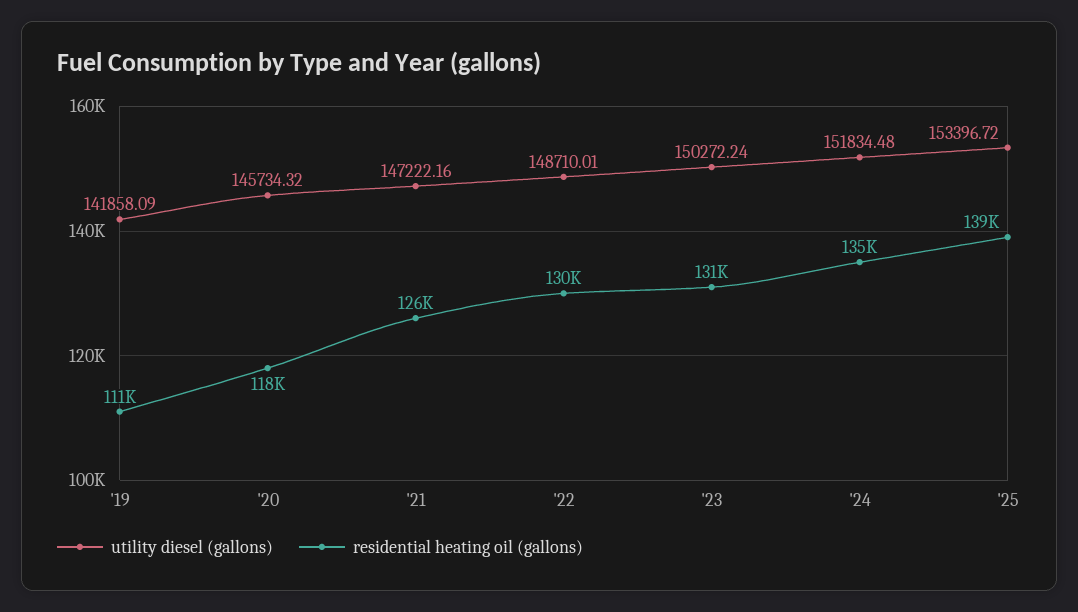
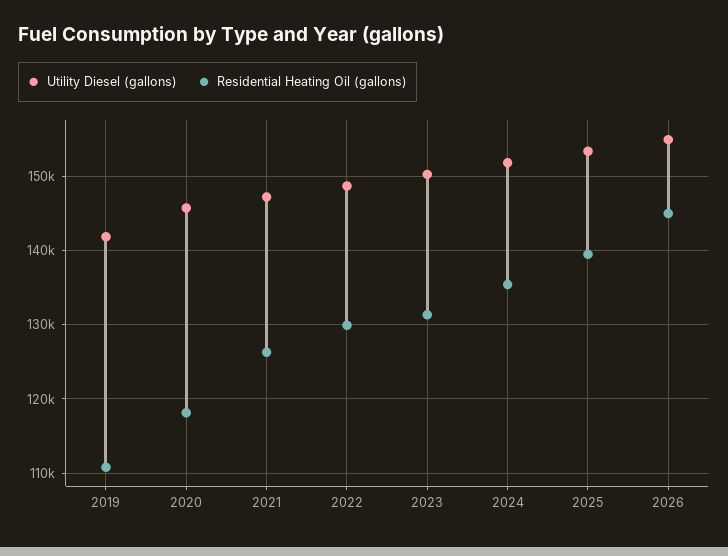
utility diesel (gallons), 2026: none -> 155000
residential heating oil (gallons), 2026: none -> 145000

